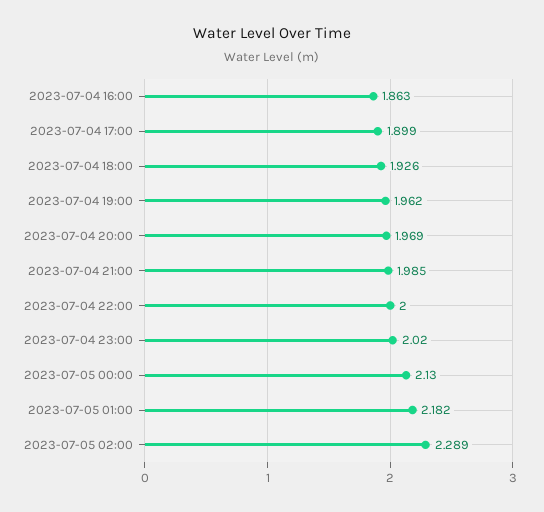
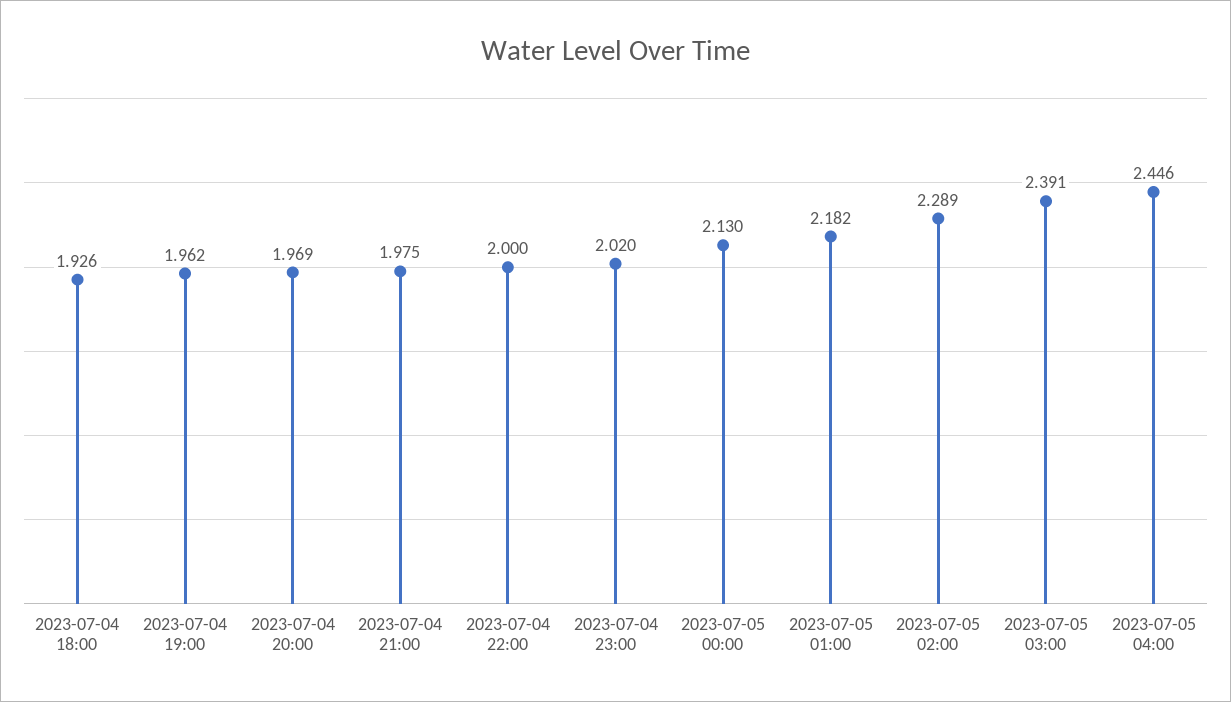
2023-07-04 16:00: 1.863 -> none
2023-07-04 17:00: 1.899 -> none
2023-07-04 21:00: 1.985 -> 1.975
2023-07-05 03:00: none -> 2.391
2023-07-05 04:00: none -> 2.446

